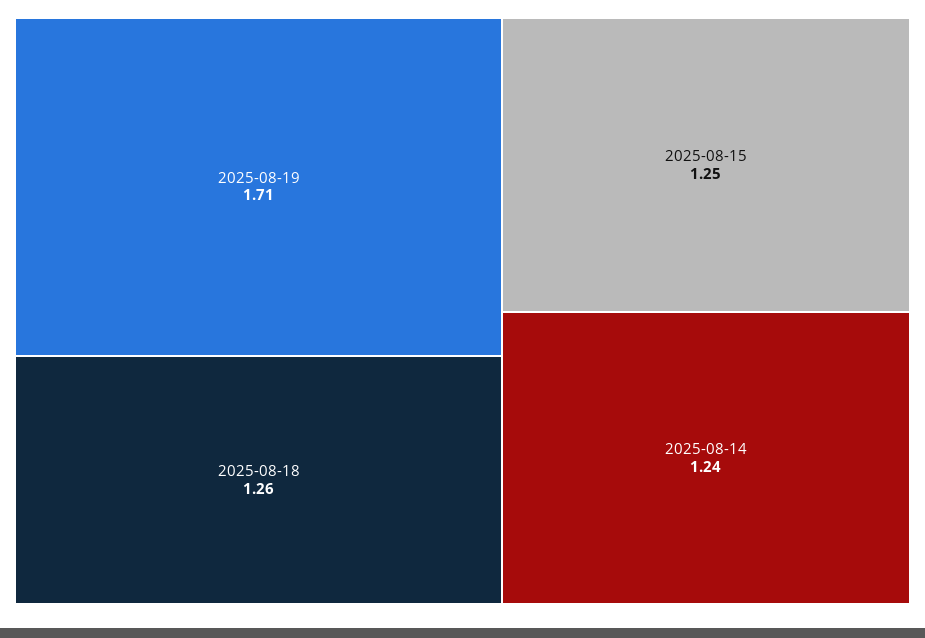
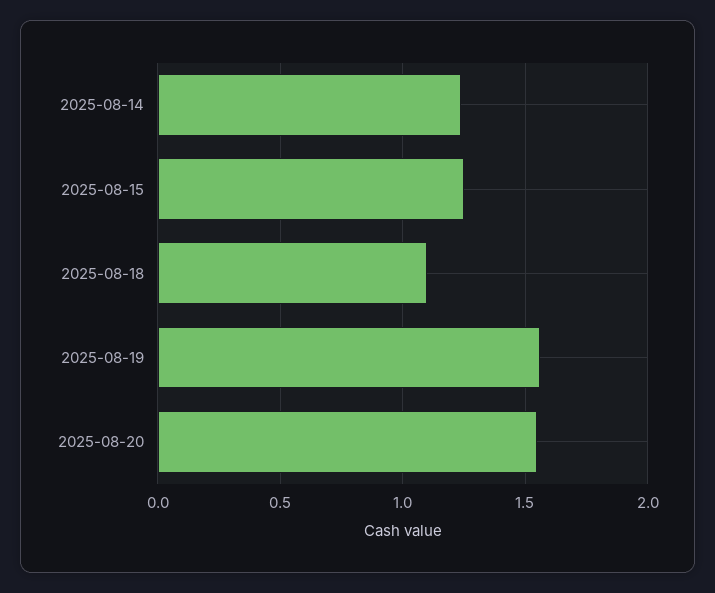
2025-08-19: 1.71 -> 1.55
2025-08-18: 1.26 -> 1.1
2025-08-20: none -> 1.55

